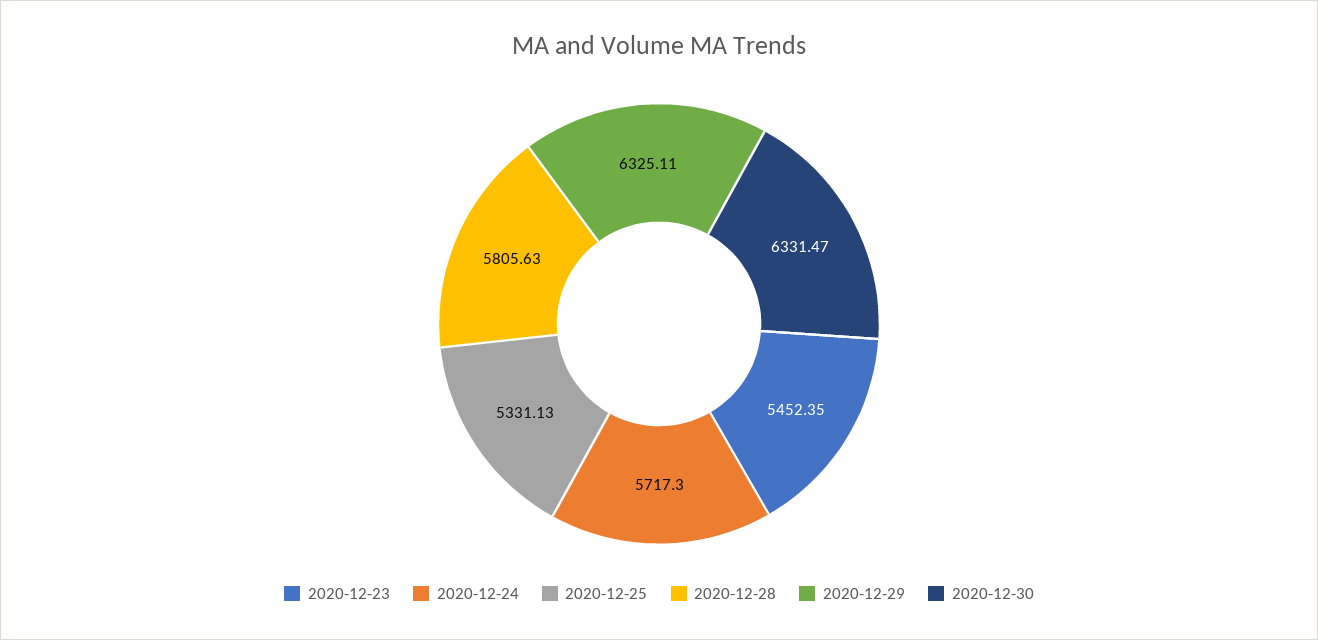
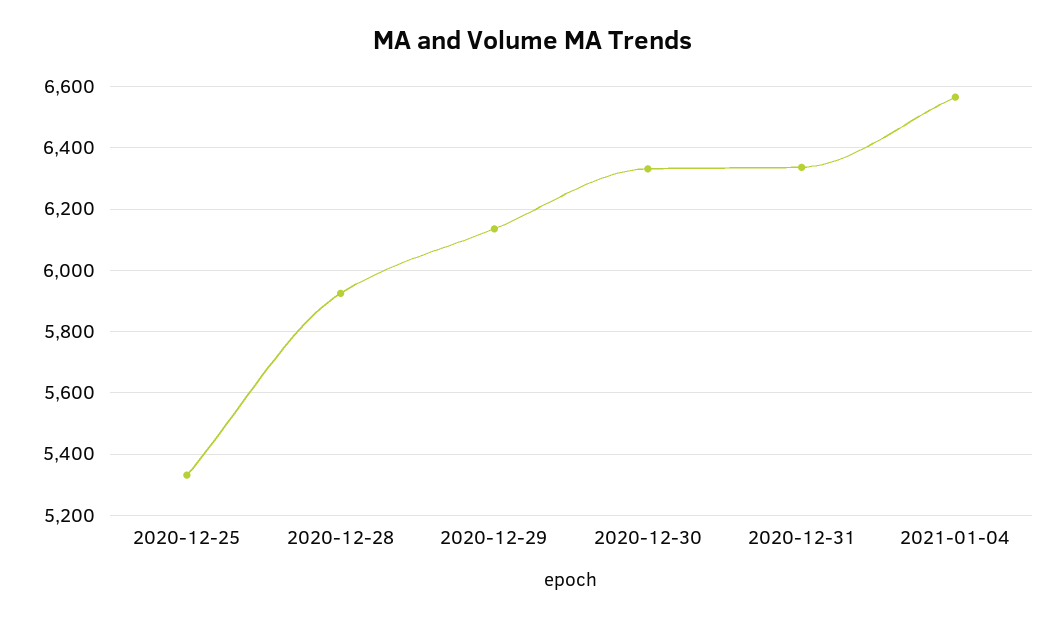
2020-12-23: 5452.35 -> none
2020-12-24: 5717.3 -> none
2020-12-28: 5805.63 -> 5920
2020-12-29: 6325.11 -> 6140
2020-12-31: none -> 6340
2021-01-04: none -> 6560

